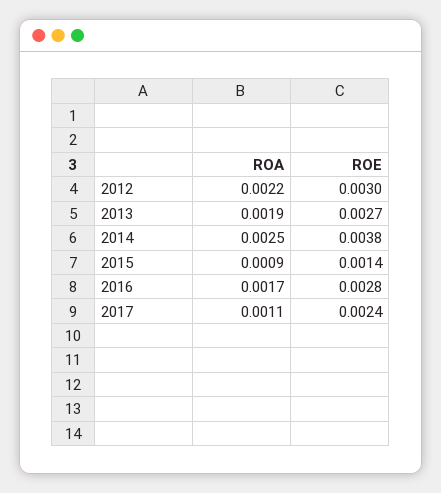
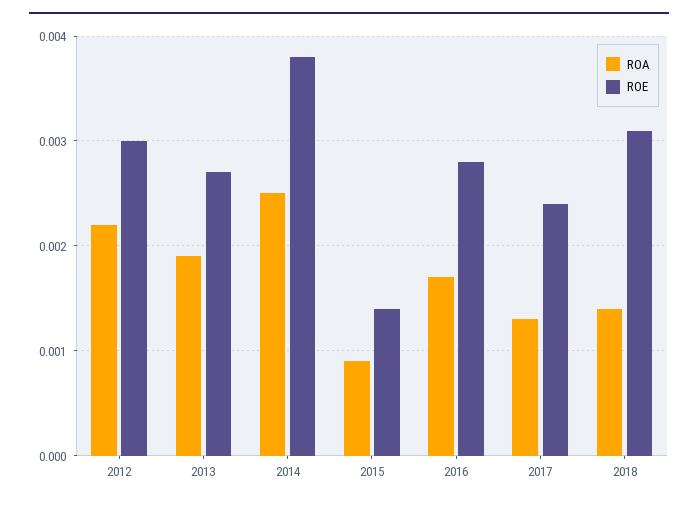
ROA, 2017: 0.0011 -> 0.0013
ROA, 2018: none -> 0.0014
ROE, 2018: none -> 0.0031

